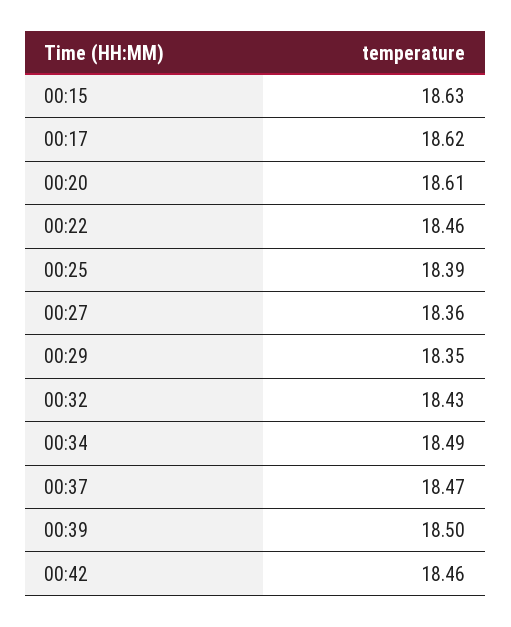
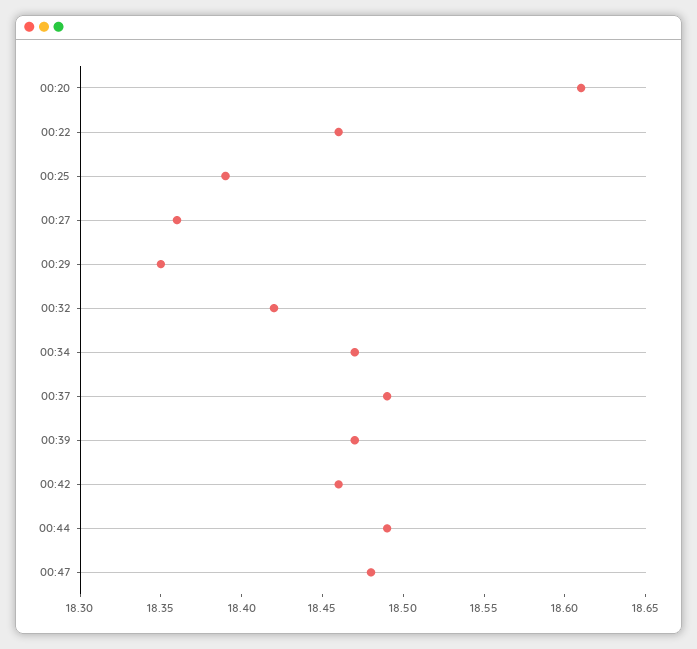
00:15: 18.63 -> none
00:17: 18.62 -> none
00:32: 18.43 -> 18.42
00:34: 18.49 -> 18.47
00:37: 18.47 -> 18.49
00:39: 18.5 -> 18.47
00:44: none -> 18.49
00:47: none -> 18.48

